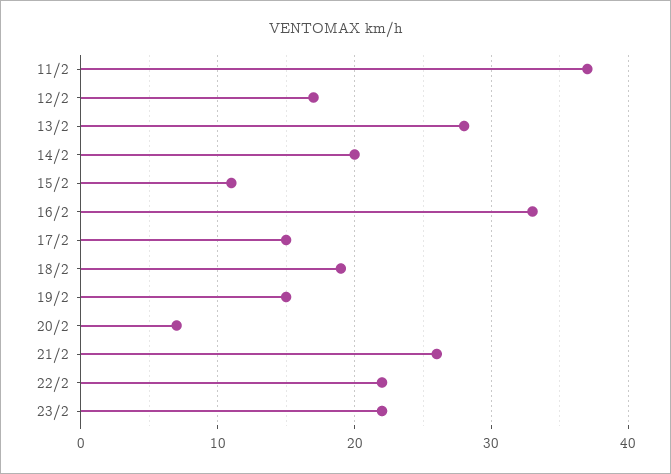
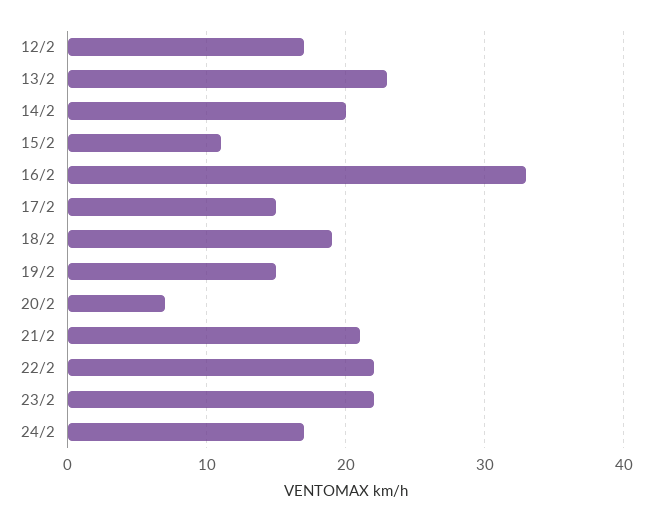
11/2: 37 -> none
13/2: 28 -> 23
21/2: 26 -> 21
24/2: none -> 17

